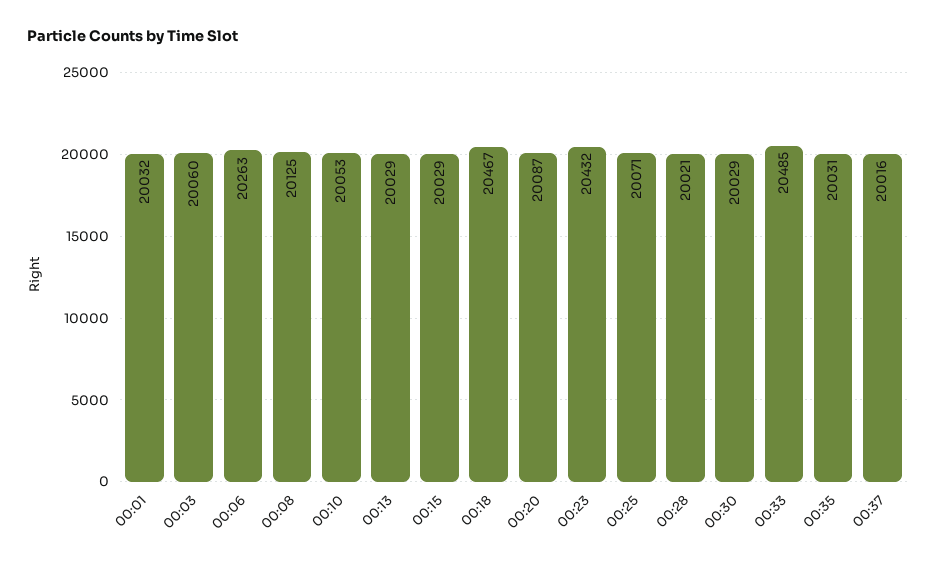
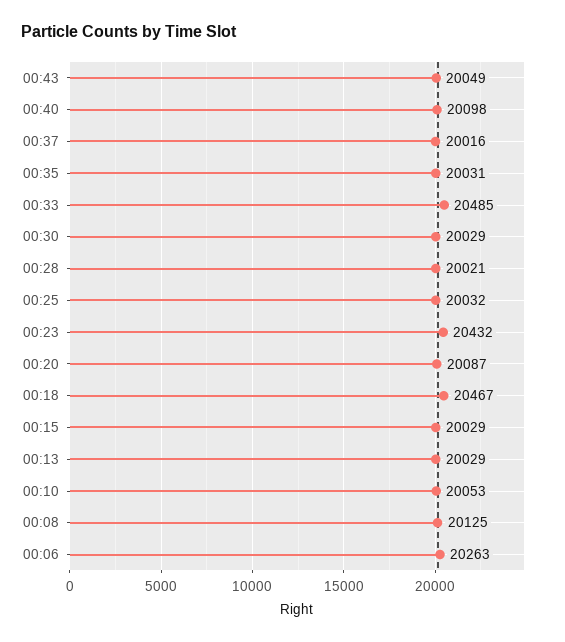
00:01: 20032 -> none
00:03: 20060 -> none
00:25: 20071 -> 20032
00:43: none -> 20049
00:40: none -> 20098

